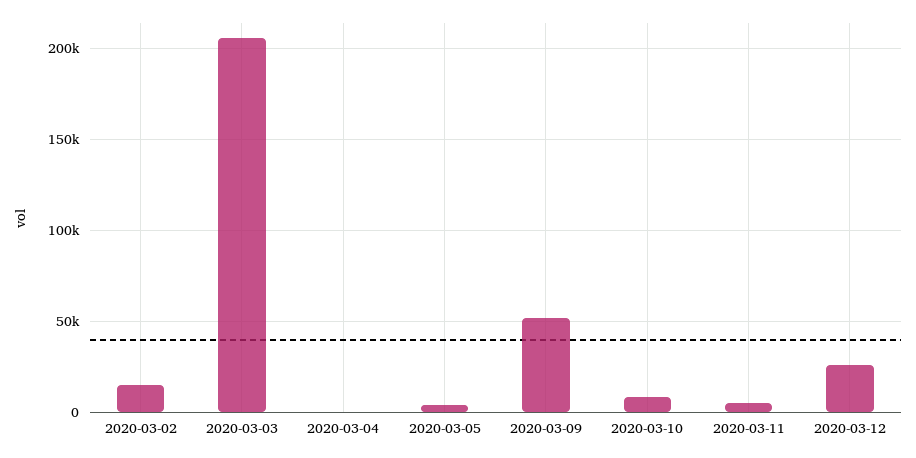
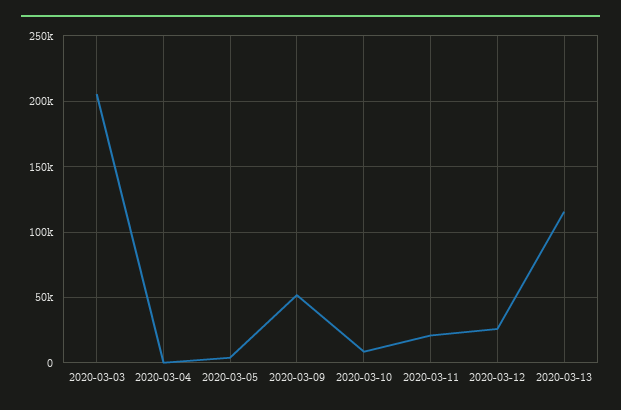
2020-03-02: 15000 -> none
2020-03-11: 5000 -> 20000
2020-03-13: none -> 115000

